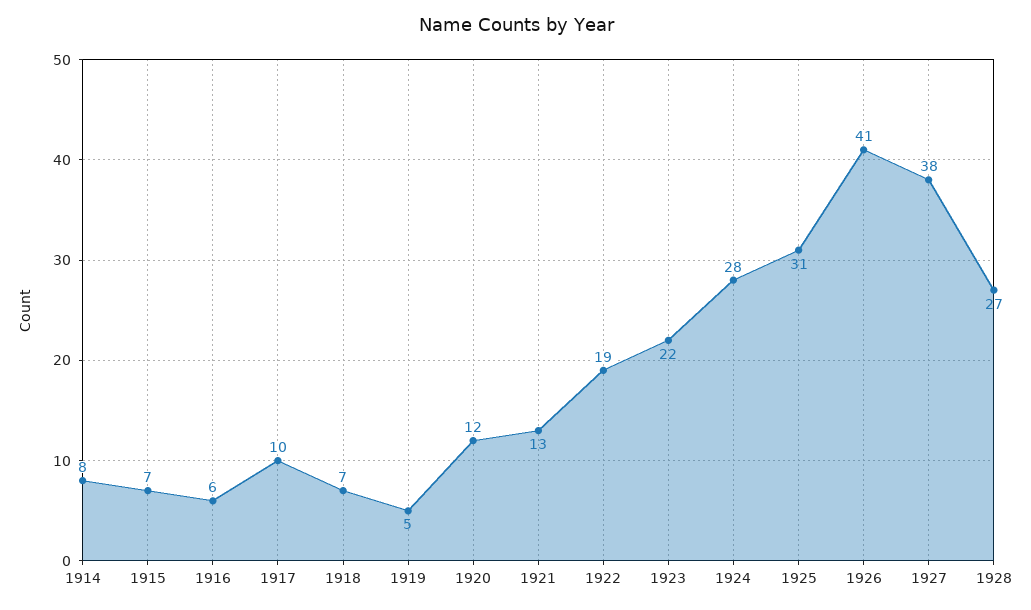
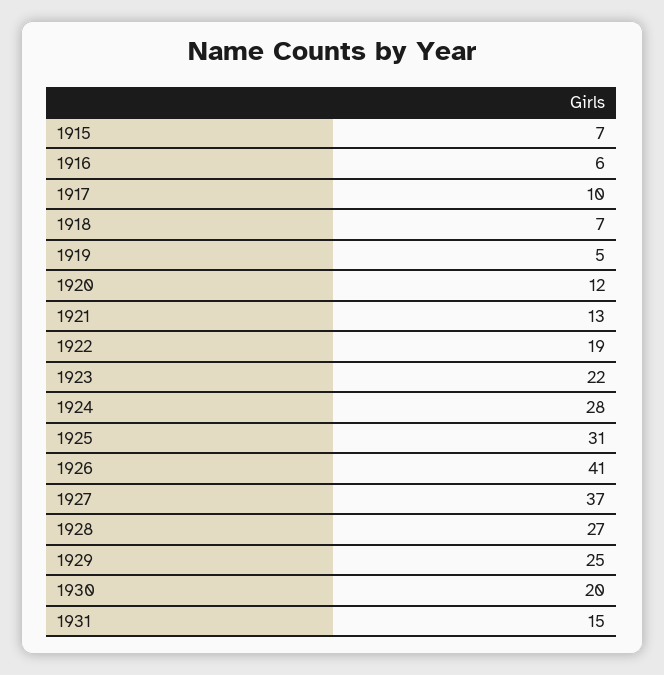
1914: 8 -> none
1927: 38 -> 37
1929: none -> 25
1930: none -> 20
1931: none -> 15

